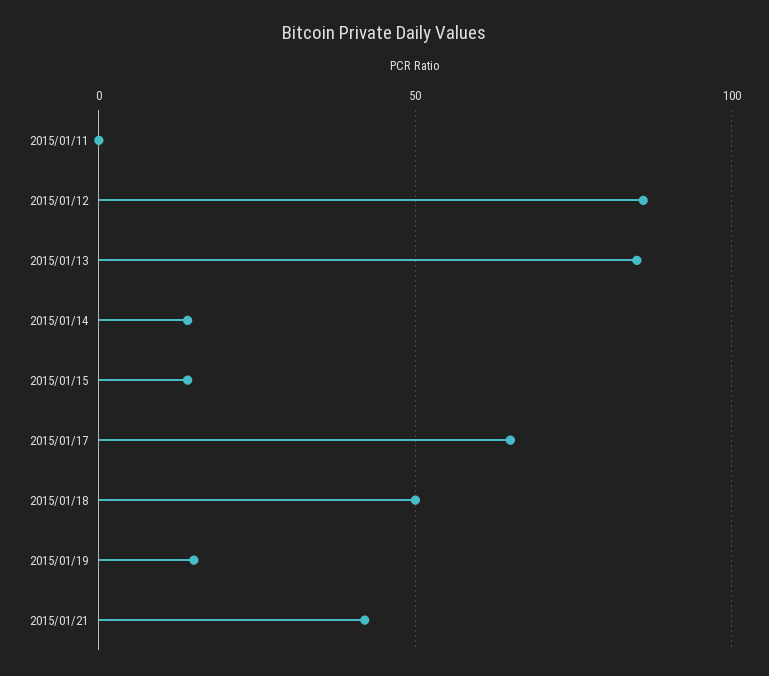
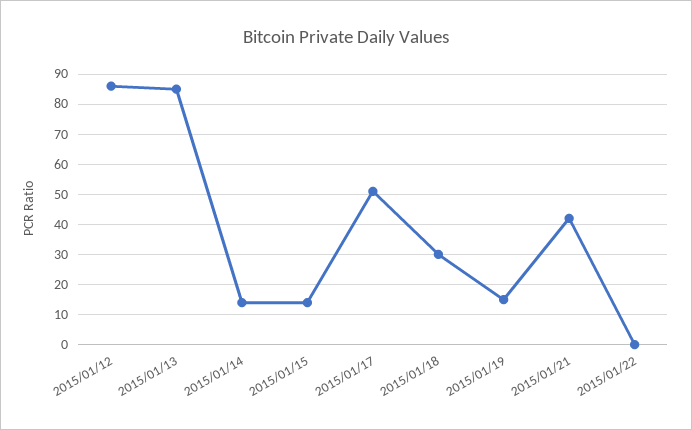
2015/01/11: 0 -> none
2015/01/17: 65 -> 50
2015/01/18: 50 -> 30
2015/01/22: none -> 0

